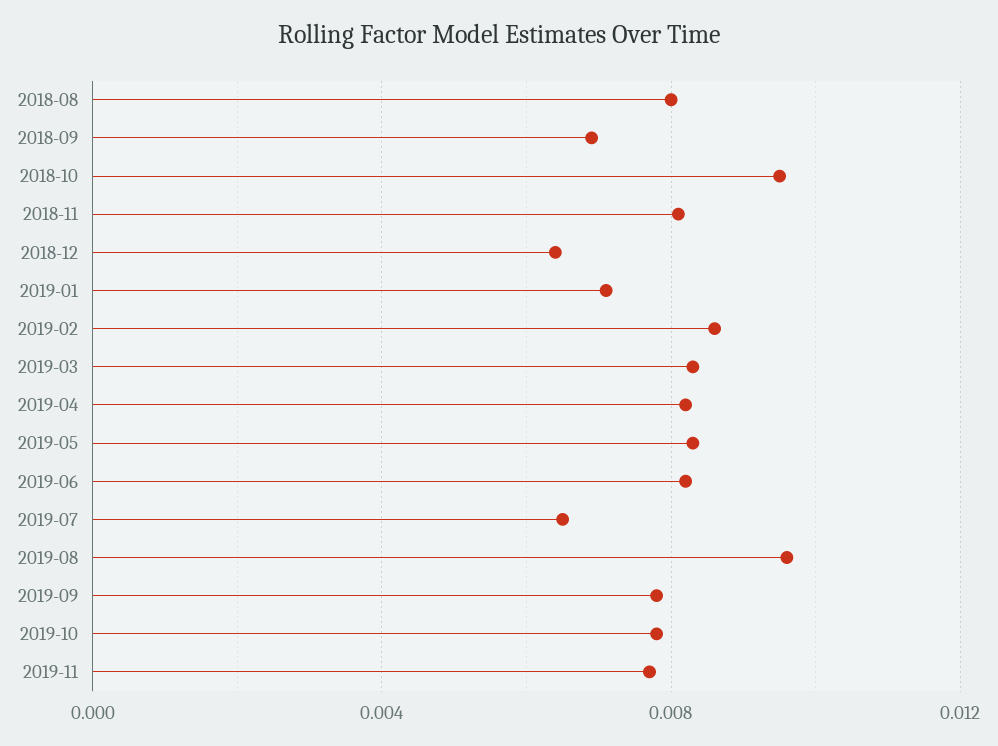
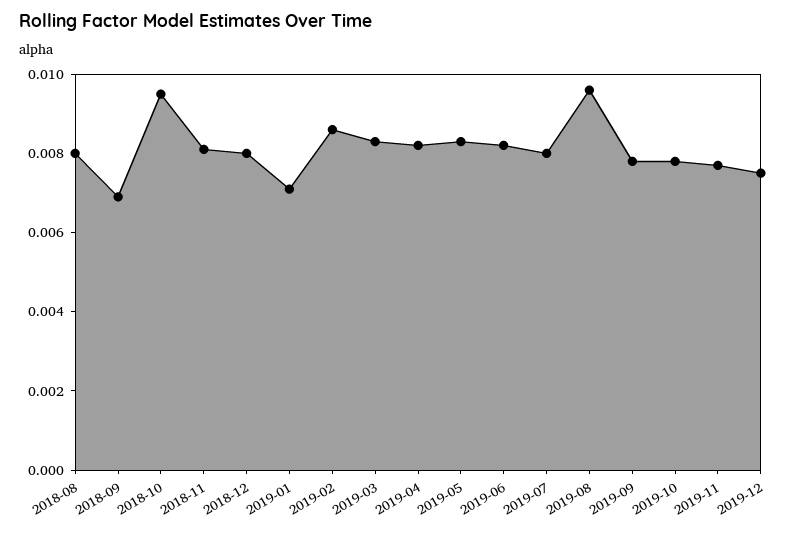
2018-12: 0.0065 -> 0.008
2019-07: 0.0065 -> 0.008
2019-12: none -> 0.0075

